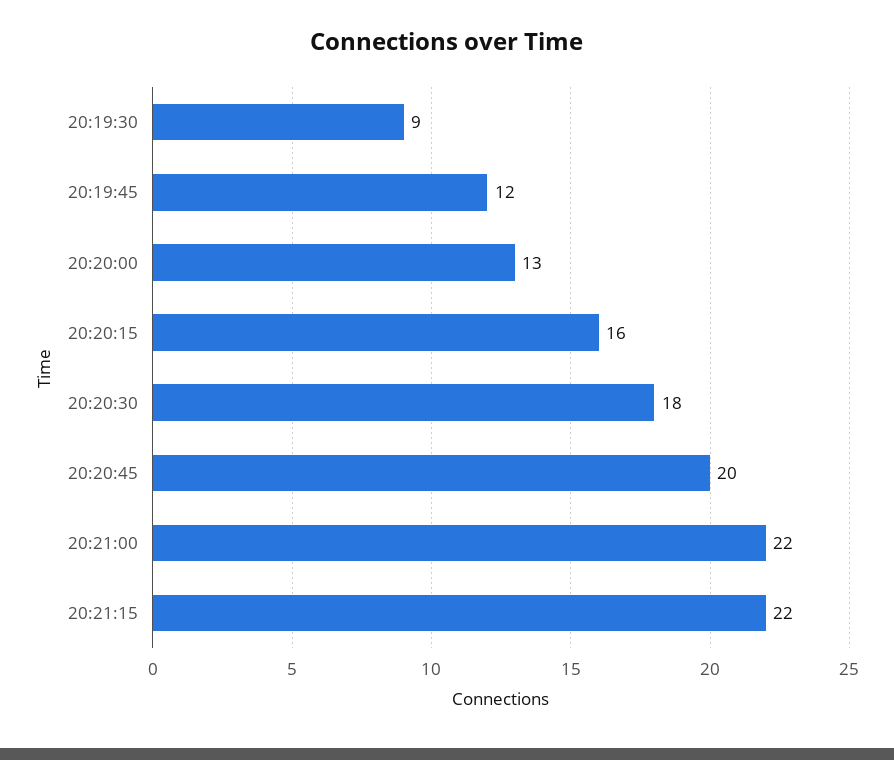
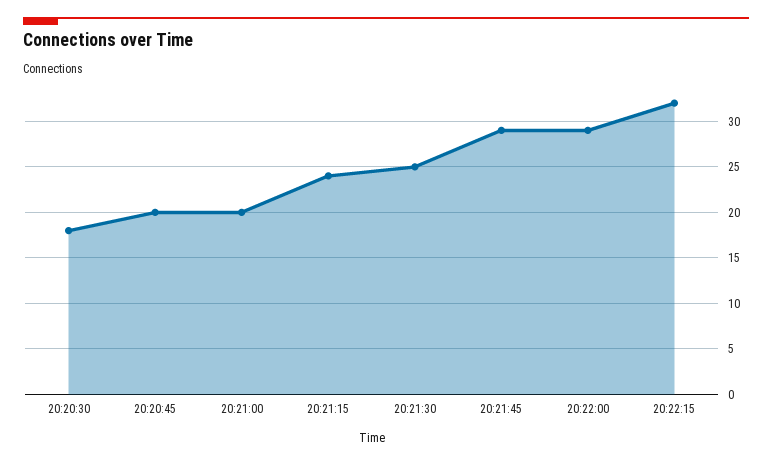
20:19:30: 9 -> none
20:19:45: 12 -> none
20:20:00: 13 -> none
20:20:15: 16 -> none
20:21:00: 22 -> 20
20:21:15: 22 -> 24
20:21:30: none -> 25
20:21:45: none -> 29
20:22:00: none -> 29
20:22:15: none -> 32

